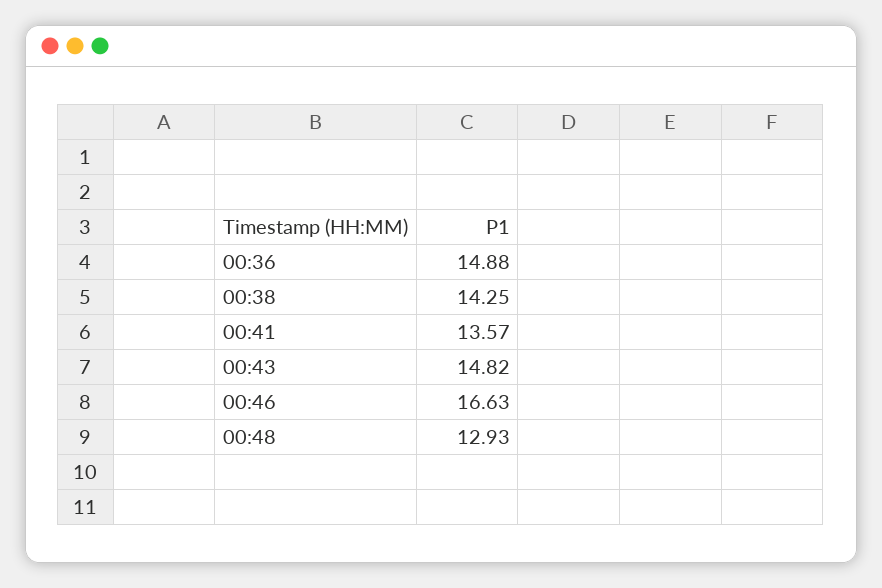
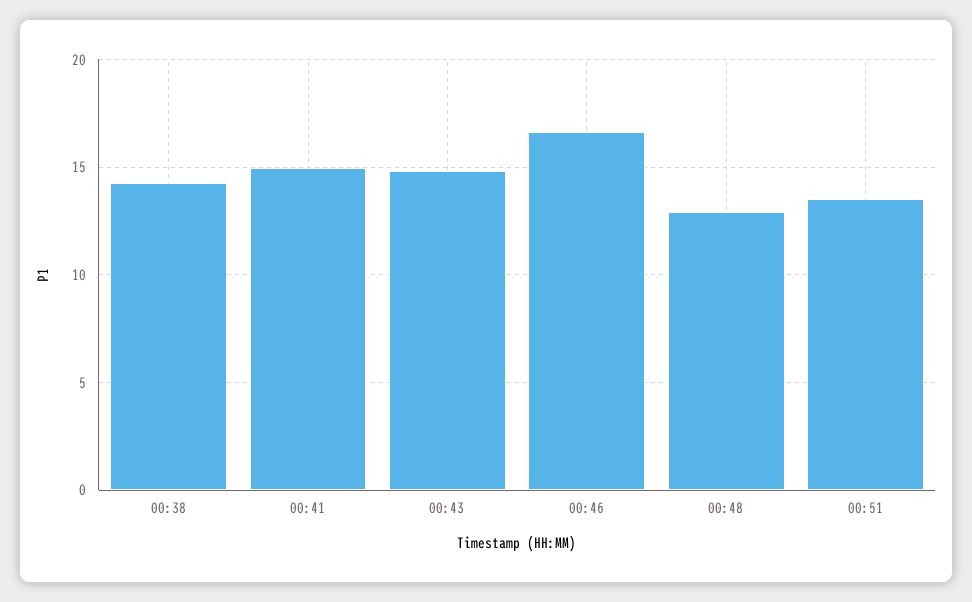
00:36: 14.88 -> none
00:41: 13.57 -> 15
00:51: none -> 13.5

